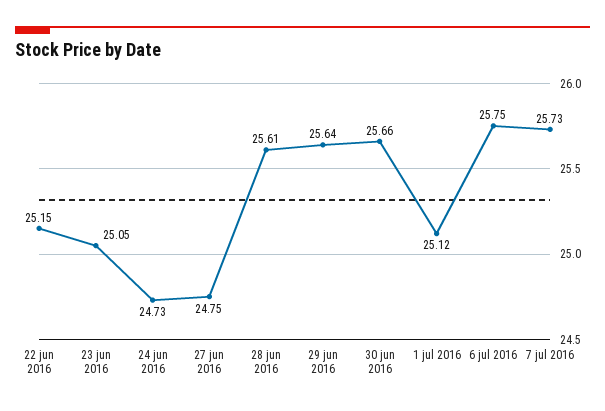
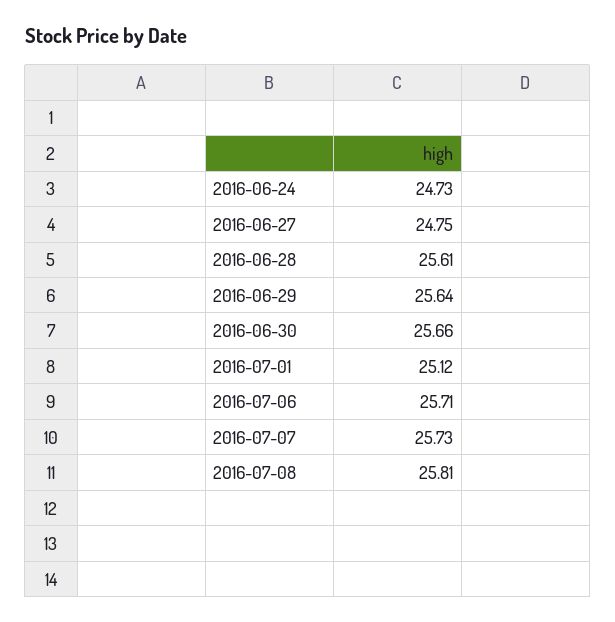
22 jun 2016: 25.15 -> none
23 jun 2016: 25.05 -> none
6 jul 2016: 25.75 -> 25.71
2016-07-08: none -> 25.81

